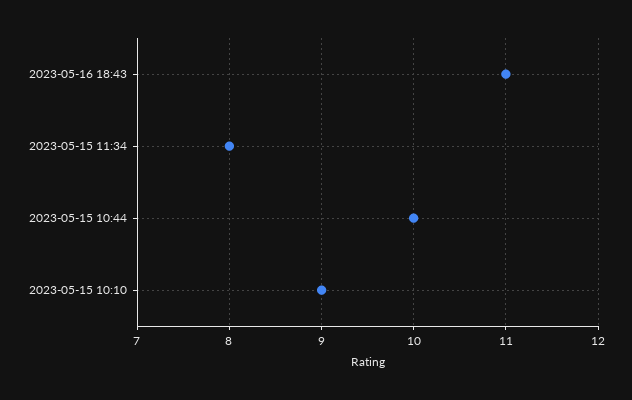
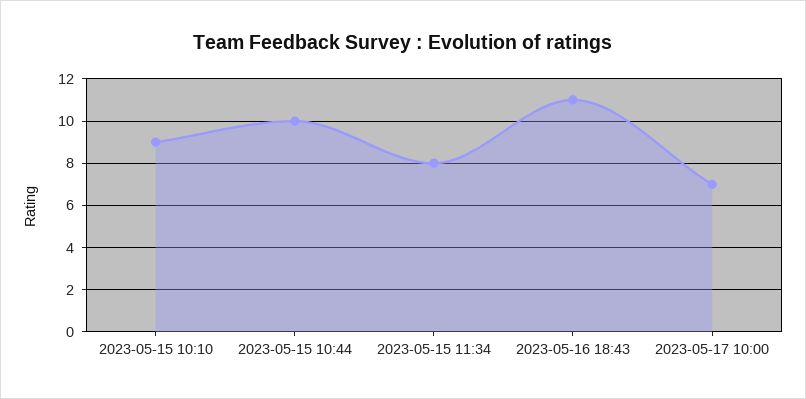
2023-05-17 10:00: none -> 7

